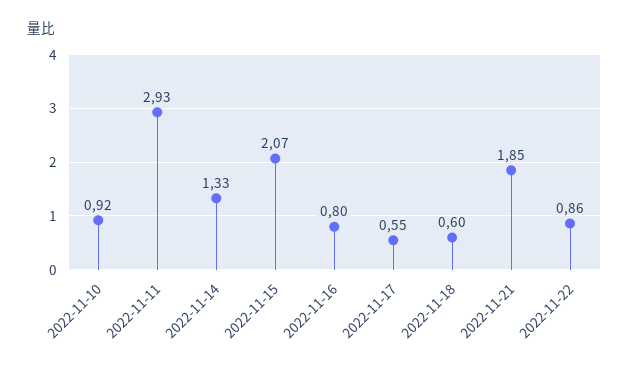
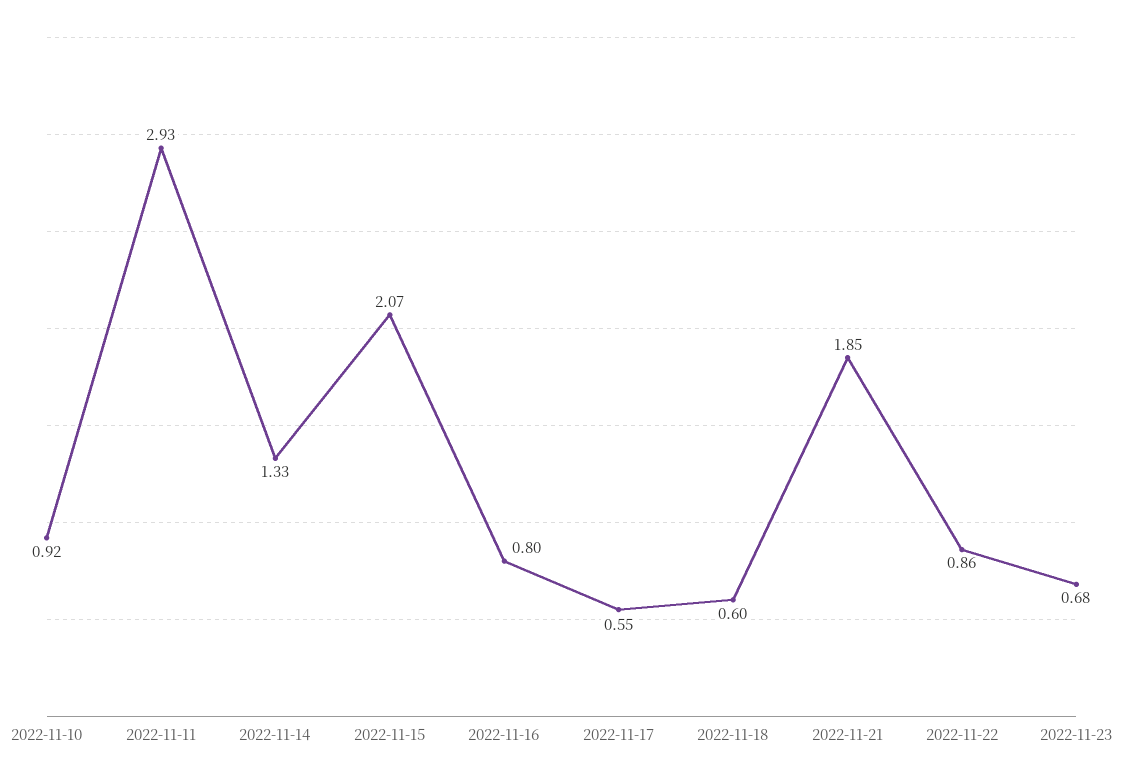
2022-11-23: none -> 0.68

